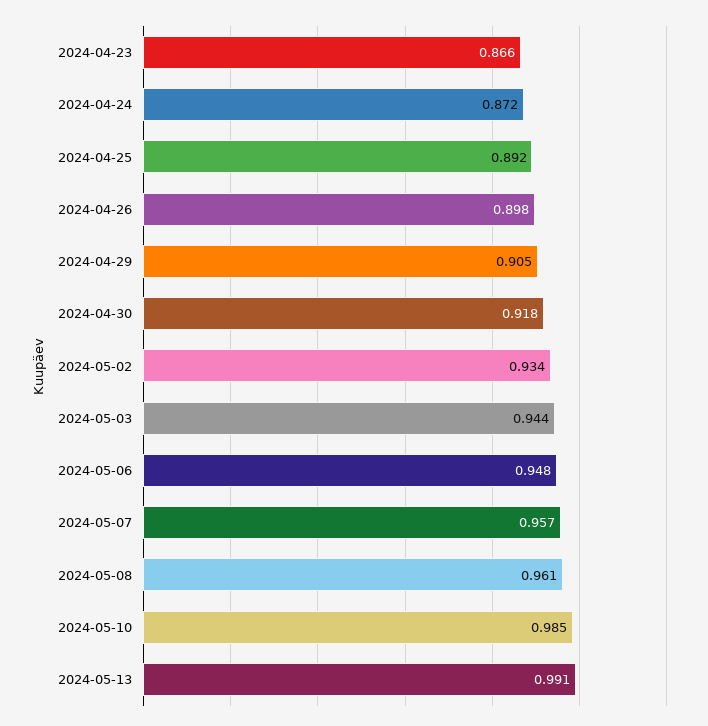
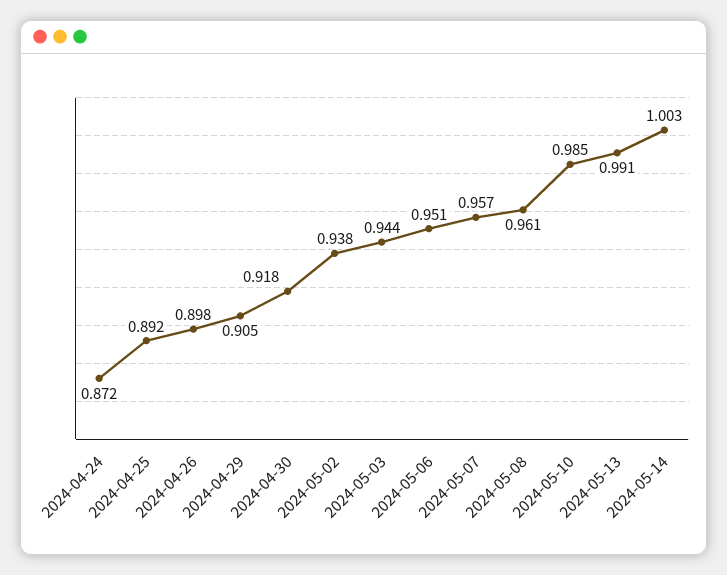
2024-04-23: 0.866 -> none
2024-05-02: 0.934 -> 0.938
2024-05-06: 0.948 -> 0.951
2024-05-14: none -> 1.003

